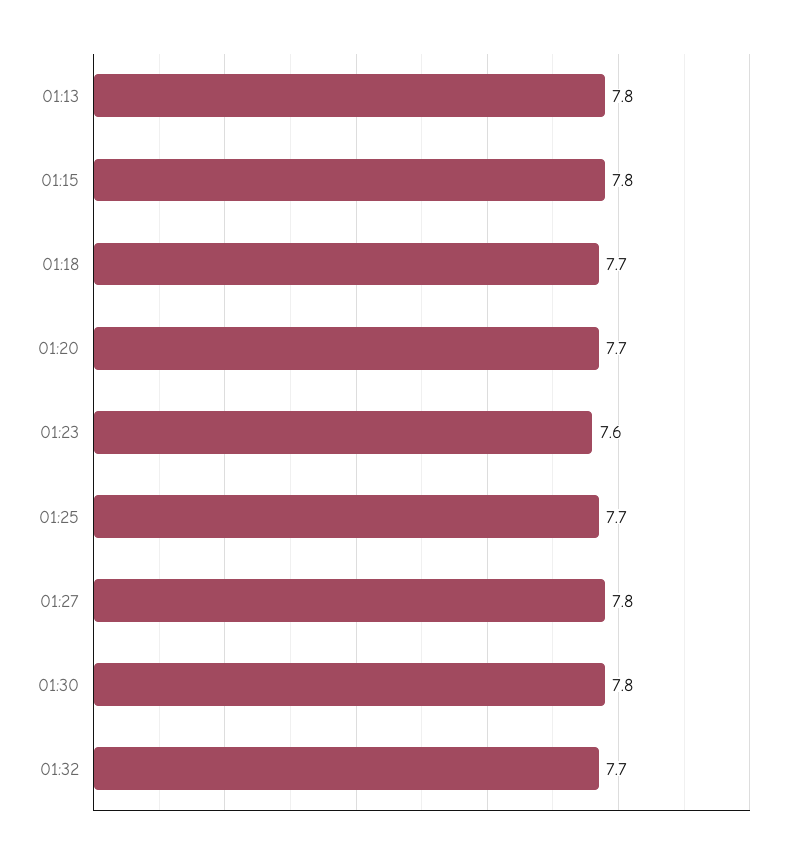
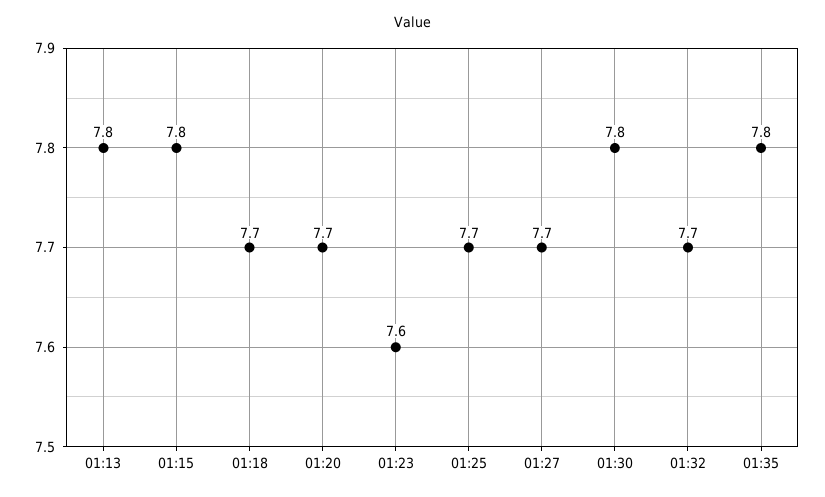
01:27: 7.8 -> 7.7
01:35: none -> 7.8

